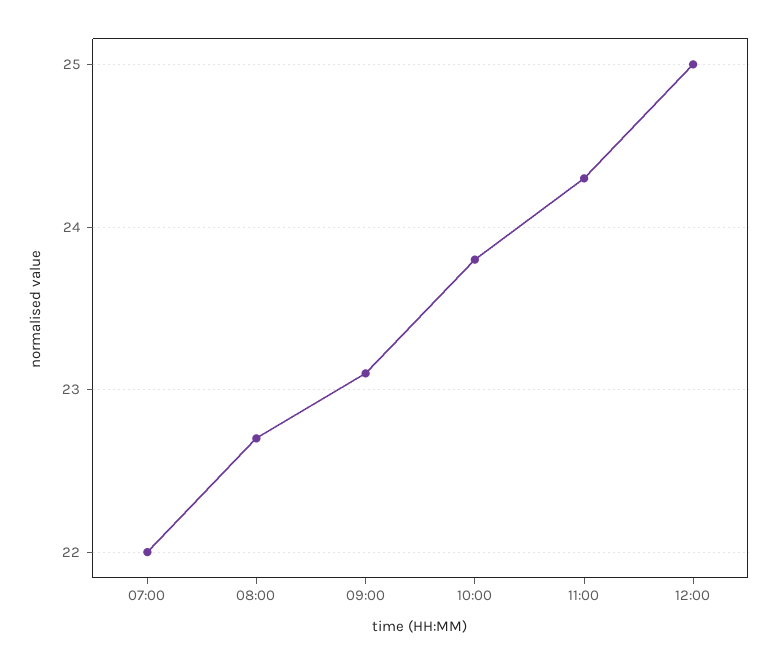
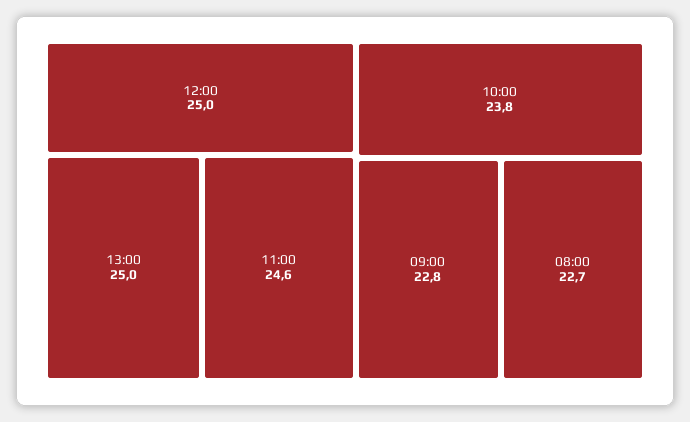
07:00: 22 -> none
09:00: 23.1 -> 22.8
11:00: 24.3 -> 24.6
13:00: none -> 25

